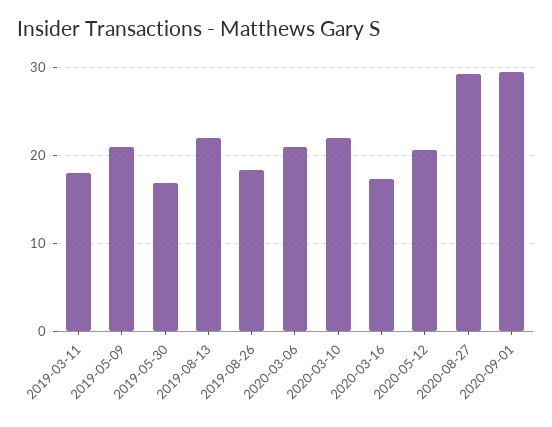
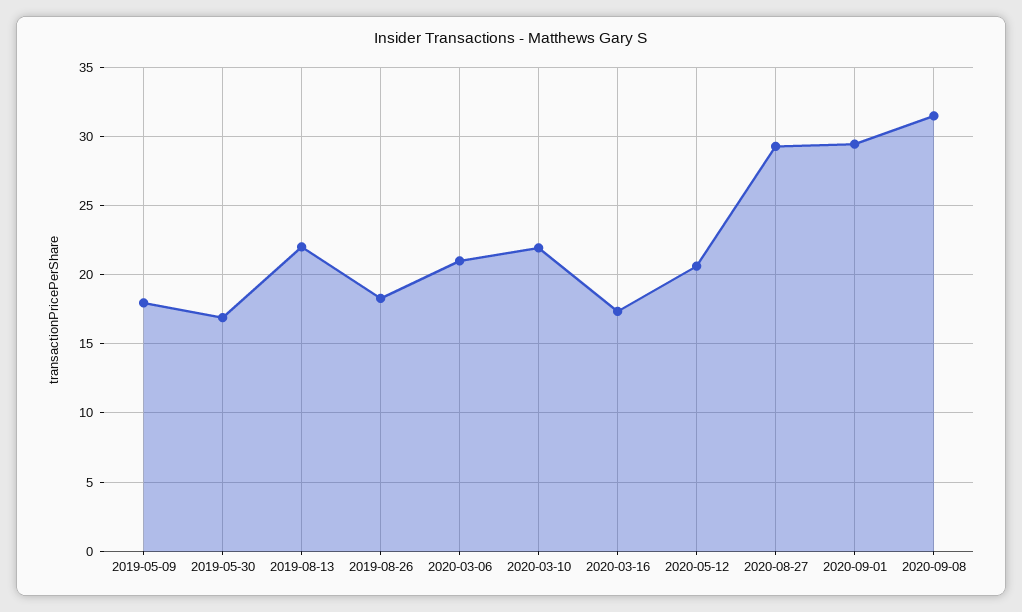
2019-03-11: 18 -> none
2019-05-09: 21 -> 18
2020-09-08: none -> 31.5

